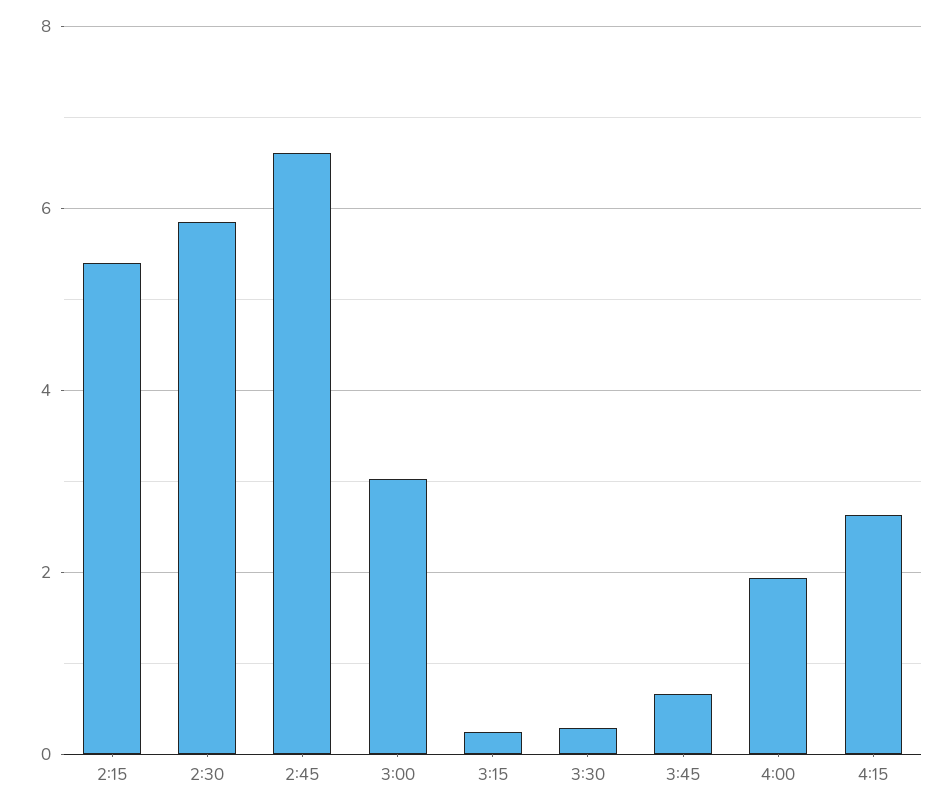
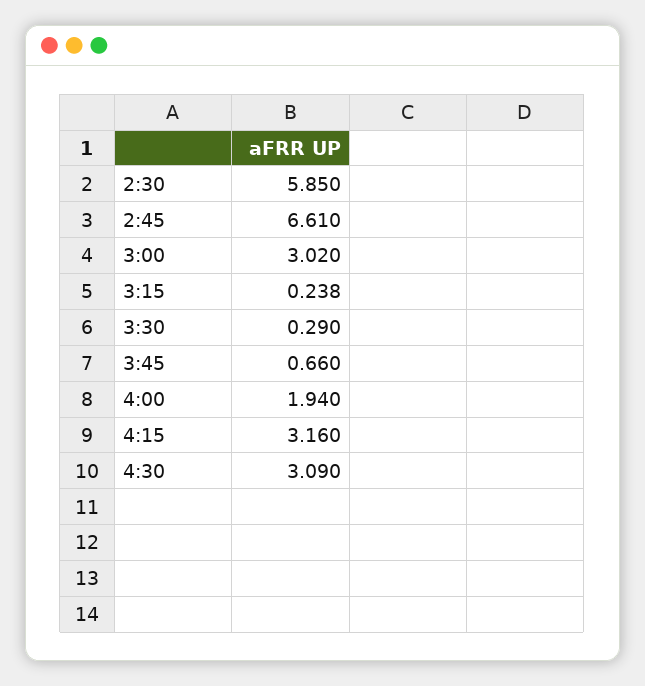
2:15: 5.4 -> none
4:15: 2.6 -> 3.16
4:30: none -> 3.09

